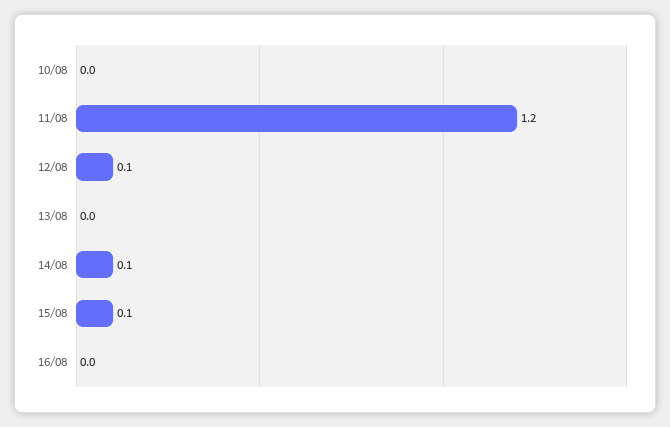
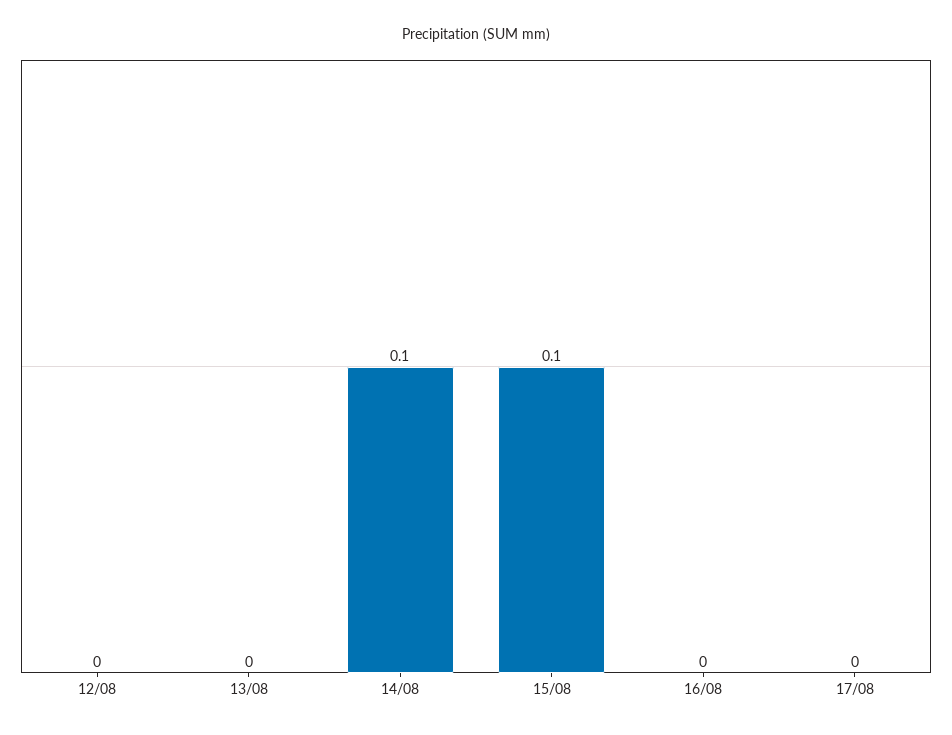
10/08: 0 -> none
11/08: 1.2 -> none
12/08: 0.1 -> 0
17/08: none -> 0

